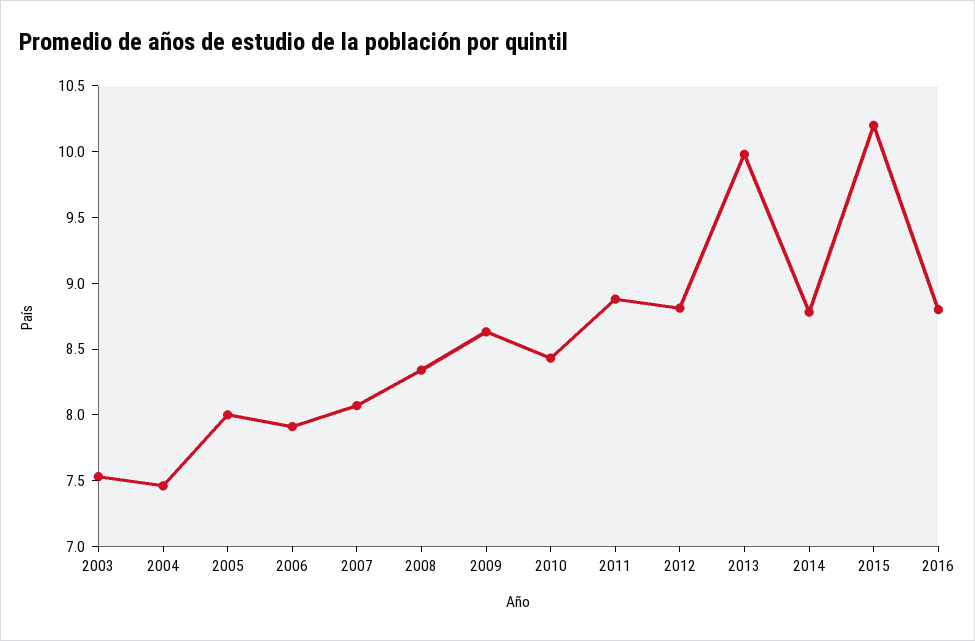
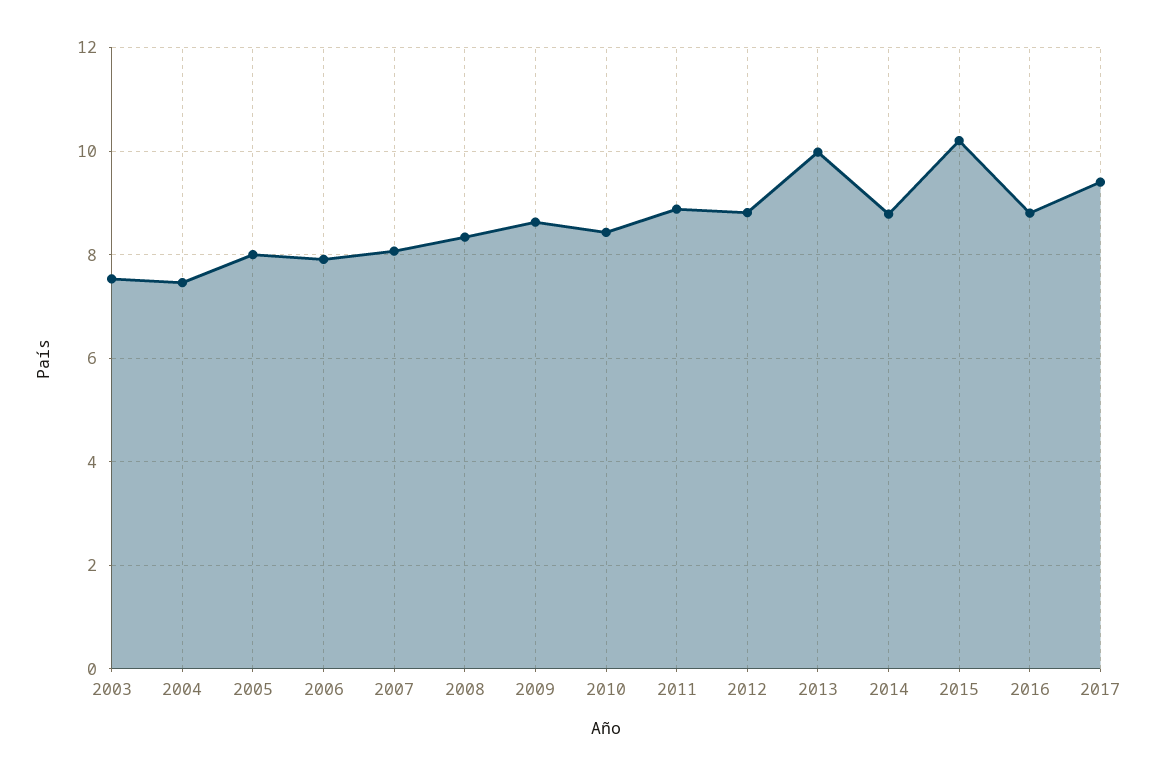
2017: none -> 9.4

